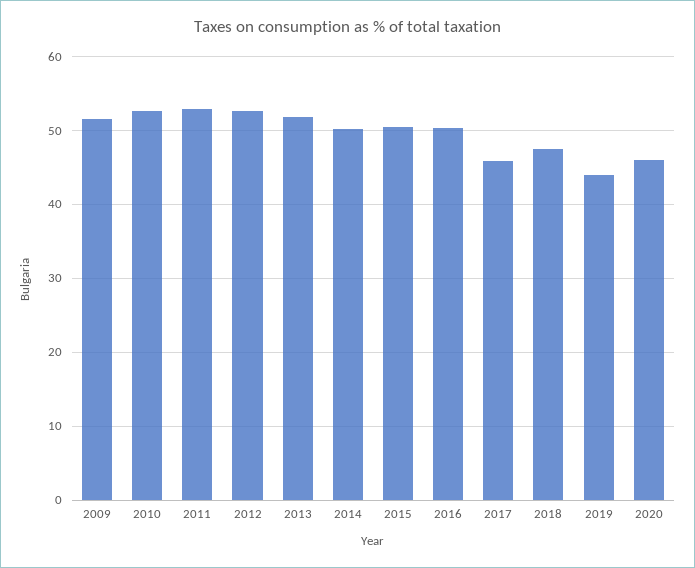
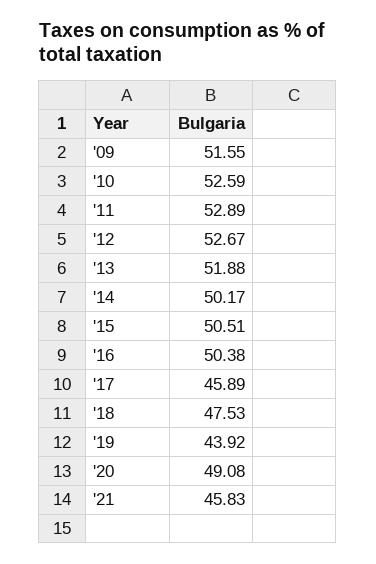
2020: 46 -> 49.08
'21: none -> 45.83

